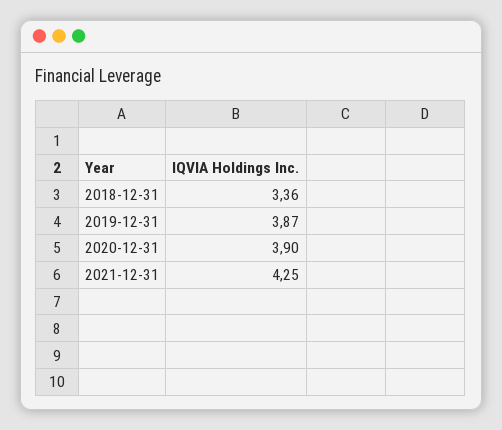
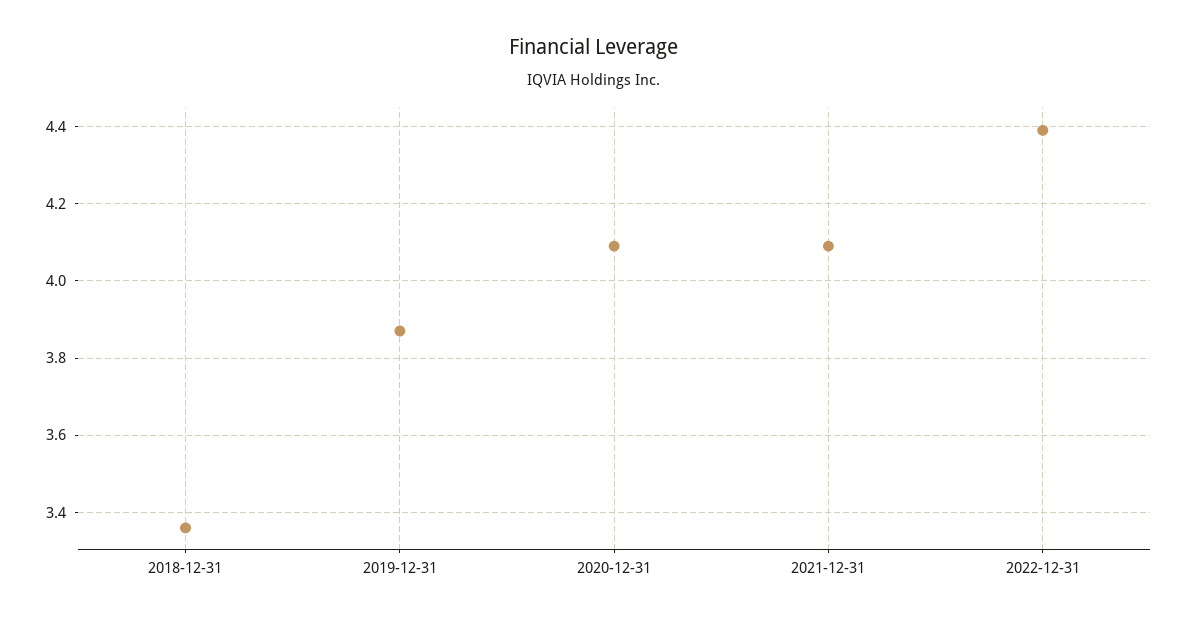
2020-12-31: 3.9 -> 4.1
2021-12-31: 4.25 -> 4.1
2022-12-31: none -> 4.4

